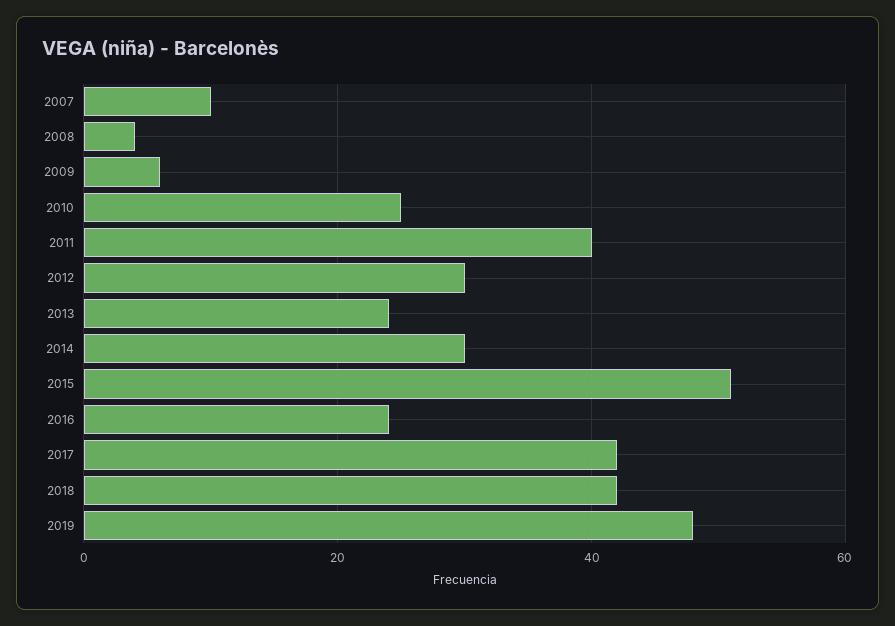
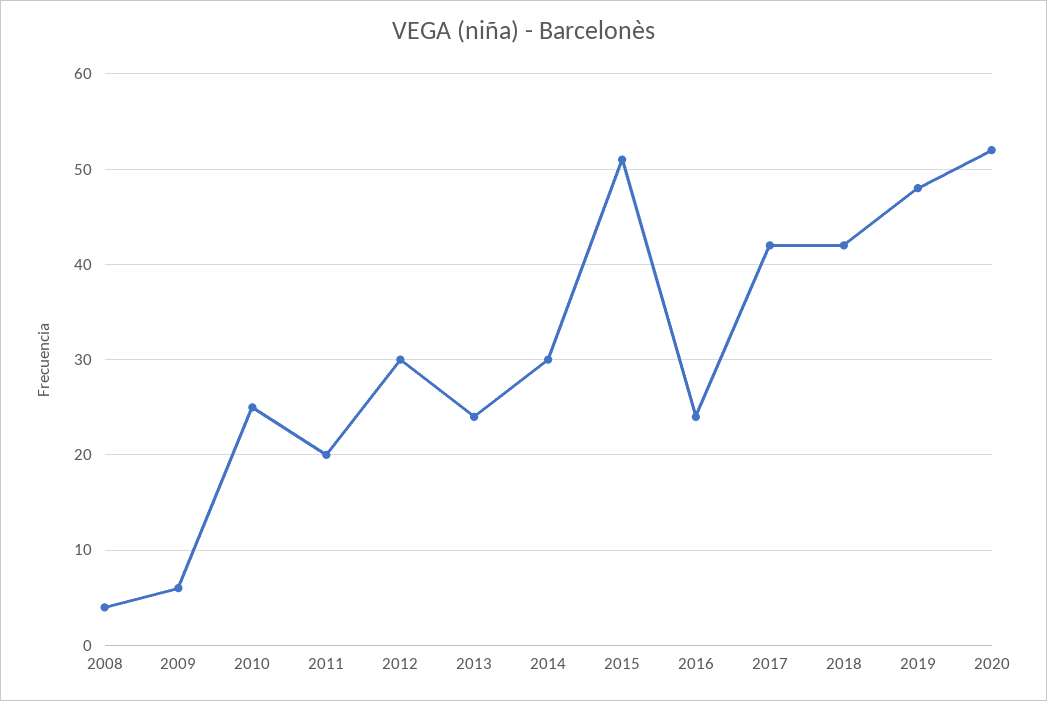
2007: 10 -> none
2011: 40 -> 20
2020: none -> 52

